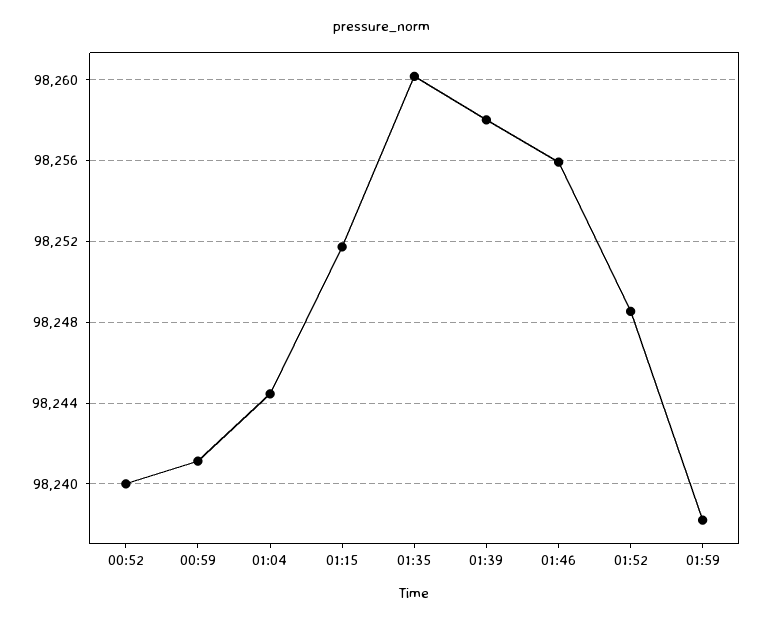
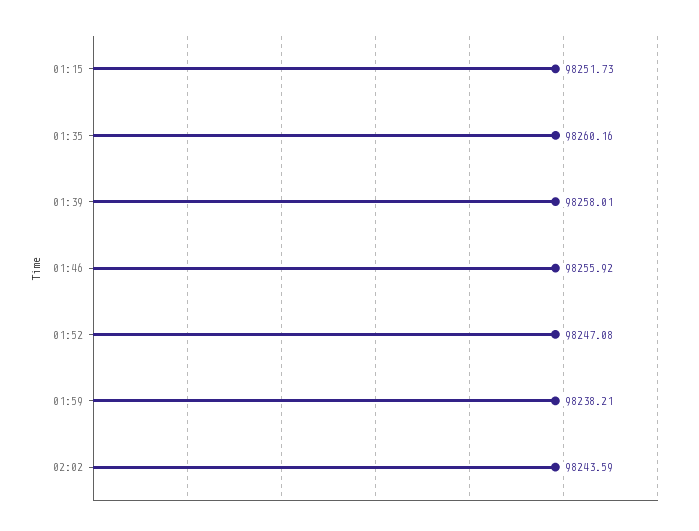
00:52: 98240 -> none
00:59: 98241 -> none
01:04: 98244.5 -> none
01:52: 98248.5 -> 98247.08
02:02: none -> 98243.59

